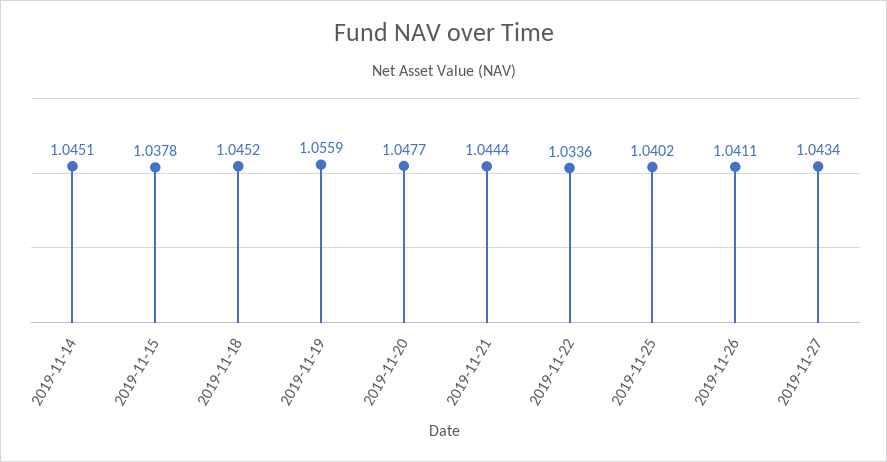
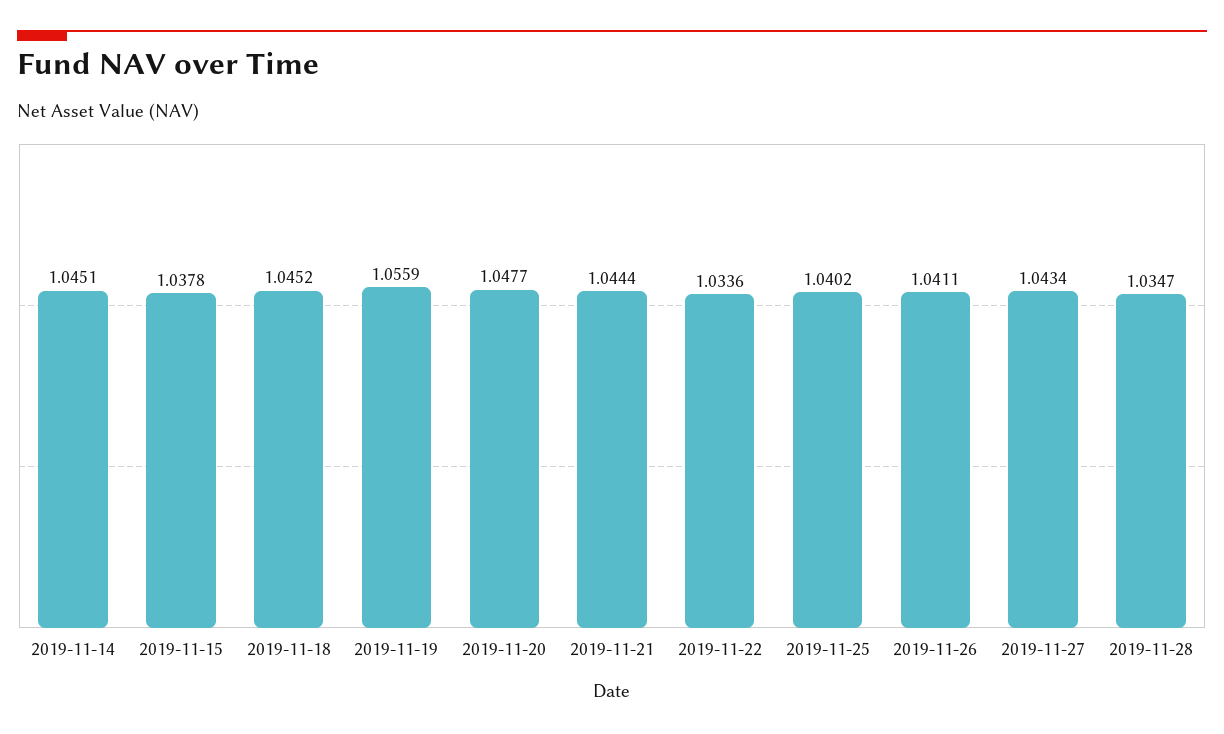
2019-11-28: none -> 1.0347

